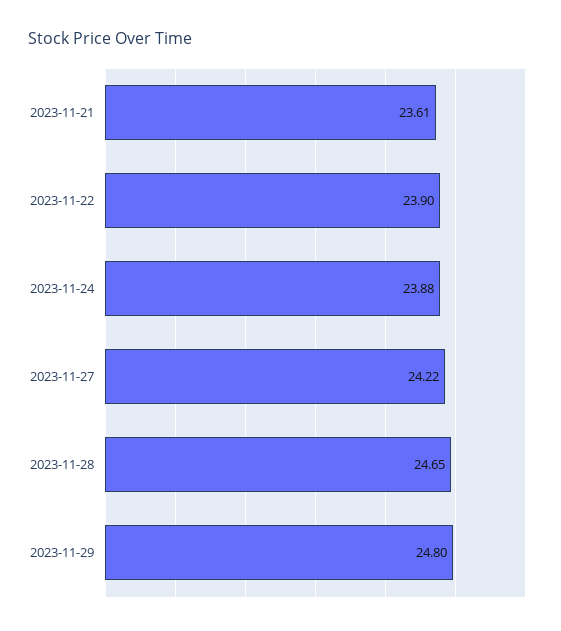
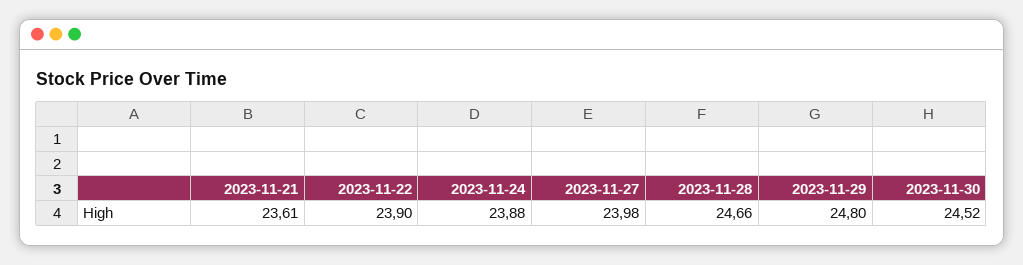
2023-11-27: 24.22 -> 23.98
2023-11-28: 24.65 -> 24.66
2023-11-30: none -> 24.52

